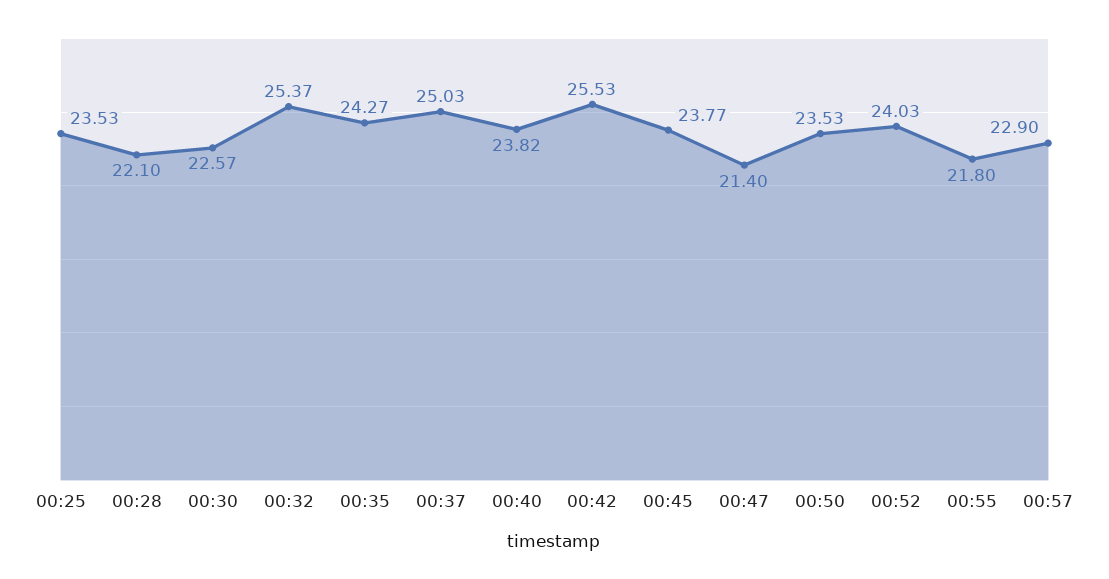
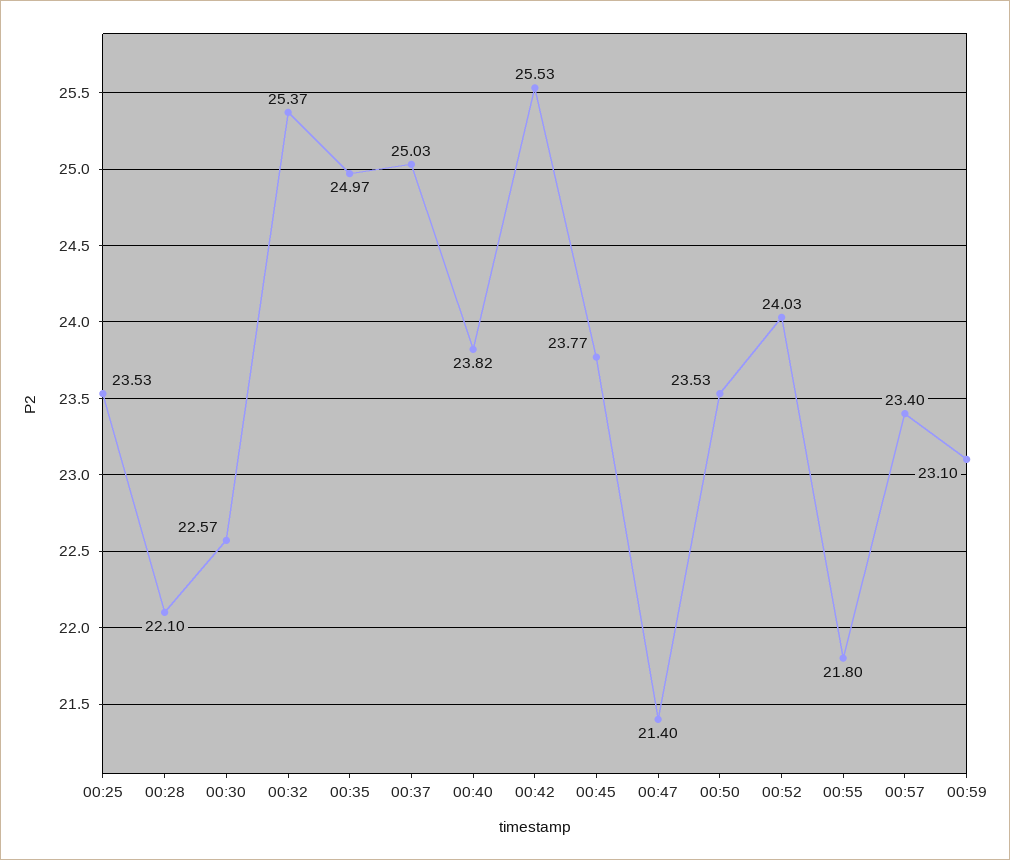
00:35: 24.27 -> 24.97
00:57: 22.9 -> 23.4
00:59: none -> 23.1

